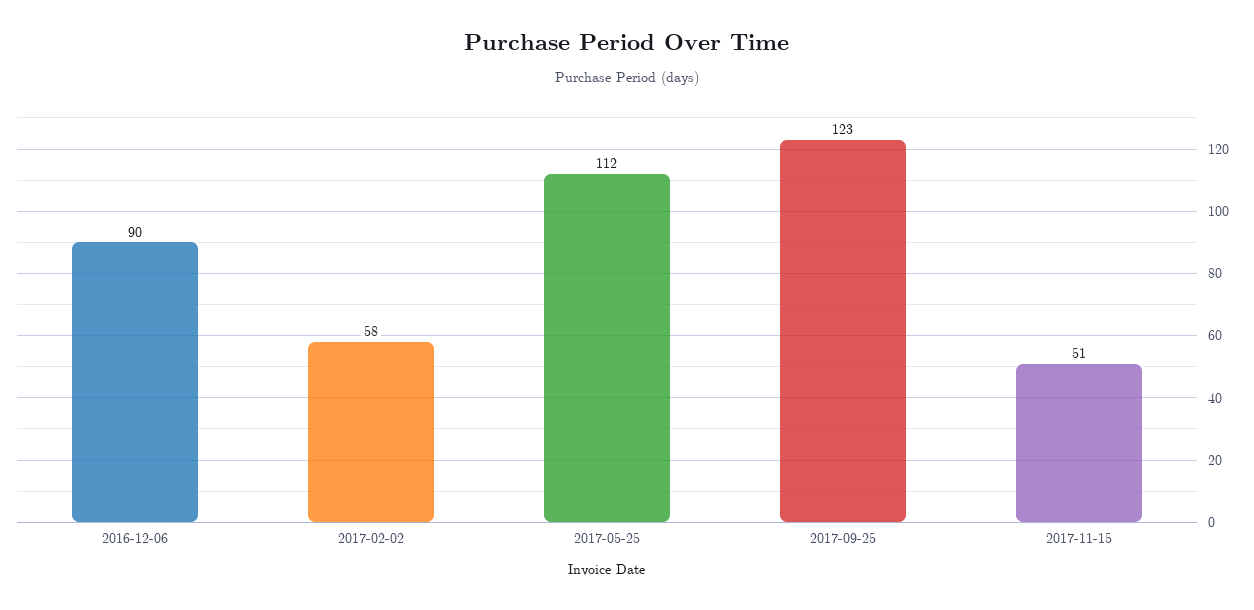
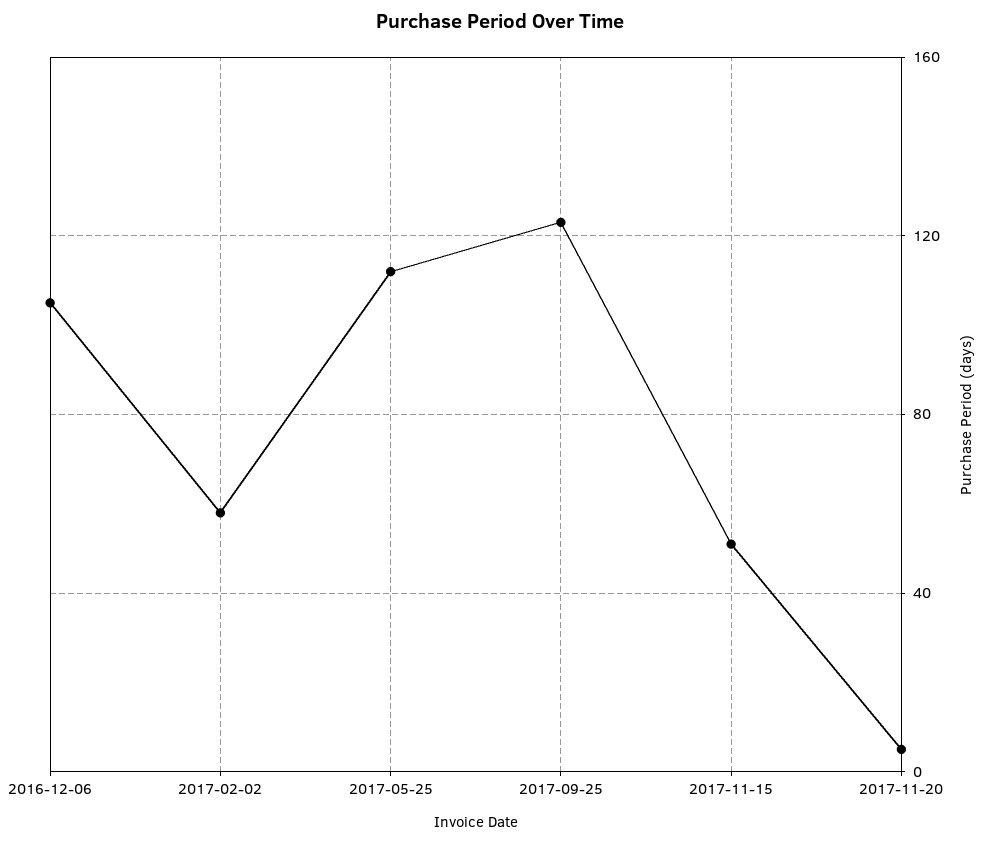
2016-12-06: 90 -> 105
2017-11-20: none -> 5

